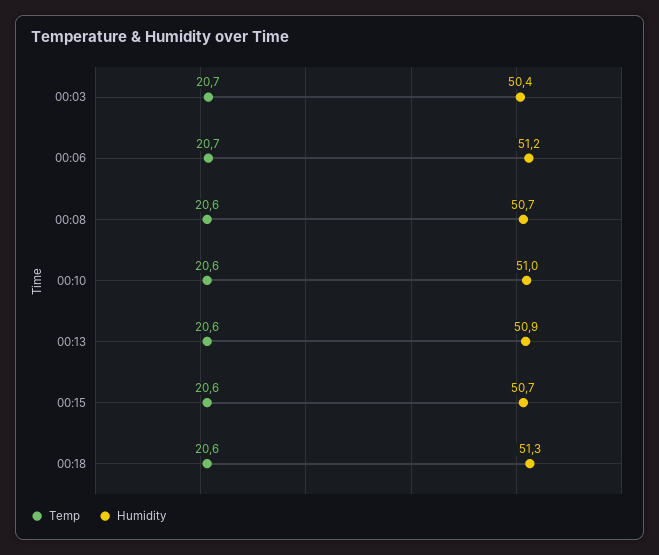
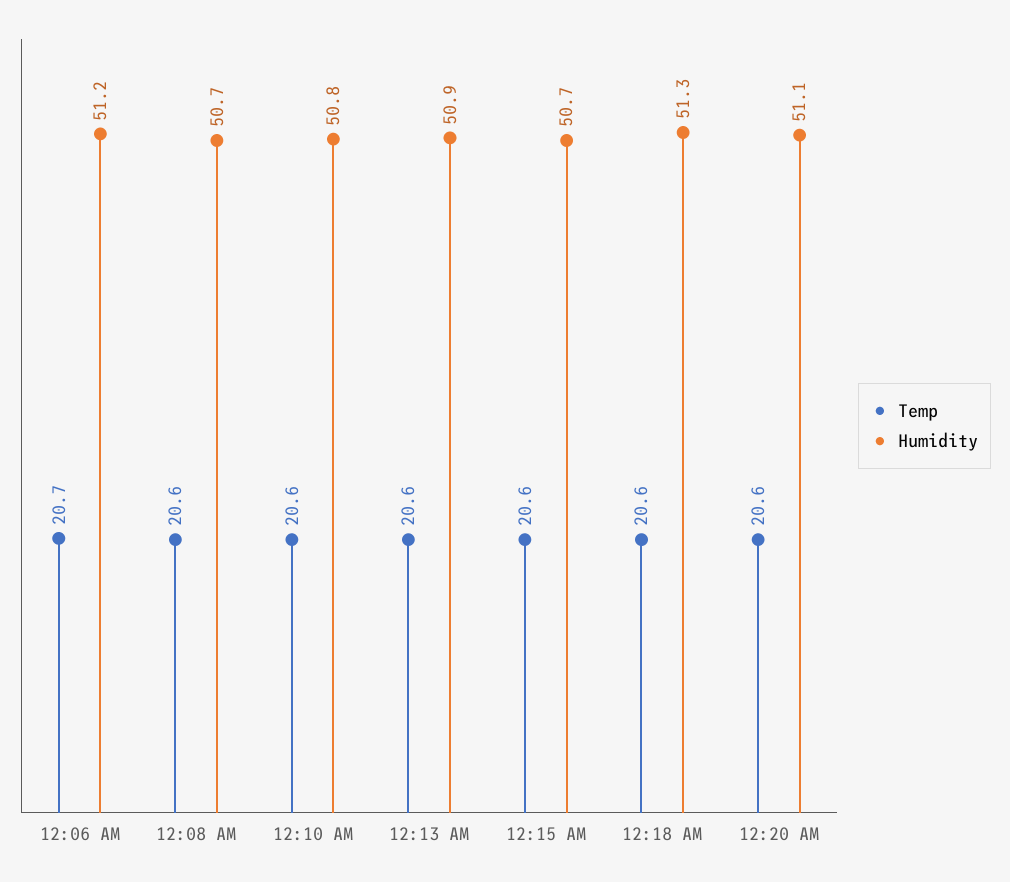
Temp, 00:03: 20.7 -> none
Humidity, 00:03: 50.4 -> none
Humidity, 00:10: 51 -> 50.8
Temp, 12:20 AM: none -> 20.6
Humidity, 12:20 AM: none -> 51.1

